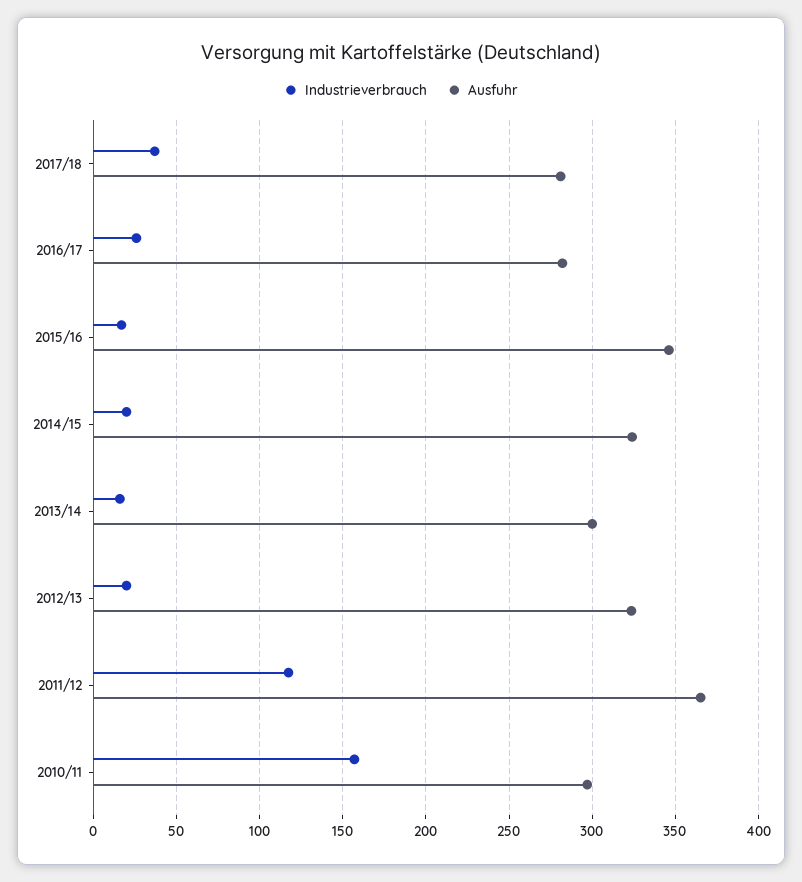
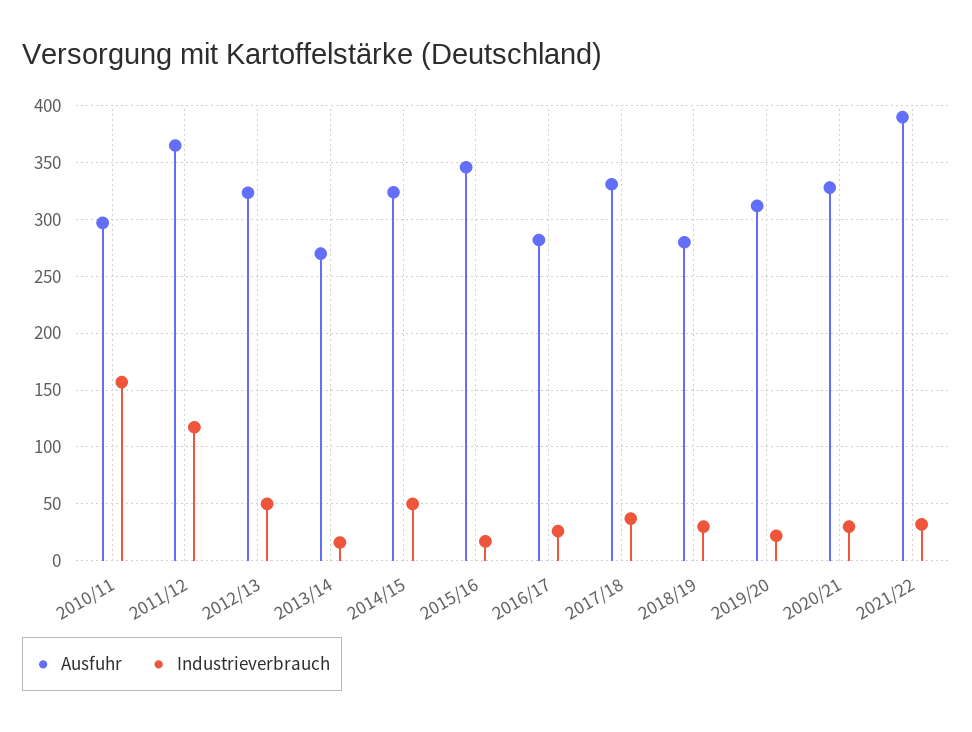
Ausfuhr, 2017/18: 280 -> 330
Industrieverbrauch, 2014/15: 20 -> 50
Ausfuhr, 2013/14: 300 -> 270
Industrieverbrauch, 2012/13: 20 -> 50
Ausfuhr, 2018/19: none -> 280
Industrieverbrauch, 2018/19: none -> 30
Ausfuhr, 2019/20: none -> 310
Industrieverbrauch, 2019/20: none -> 20
Ausfuhr, 2020/21: none -> 330
Industrieverbrauch, 2020/21: none -> 30
Ausfuhr, 2021/22: none -> 390
Industrieverbrauch, 2021/22: none -> 30

